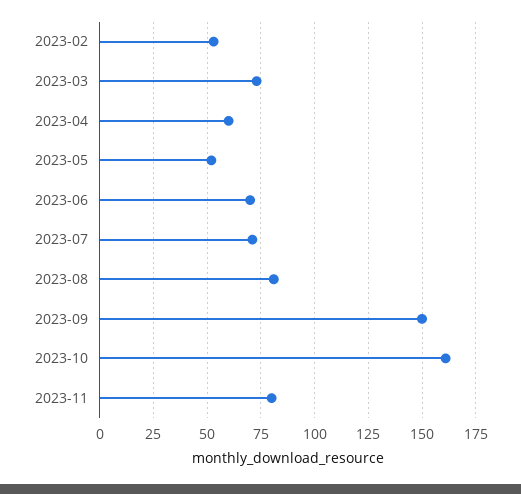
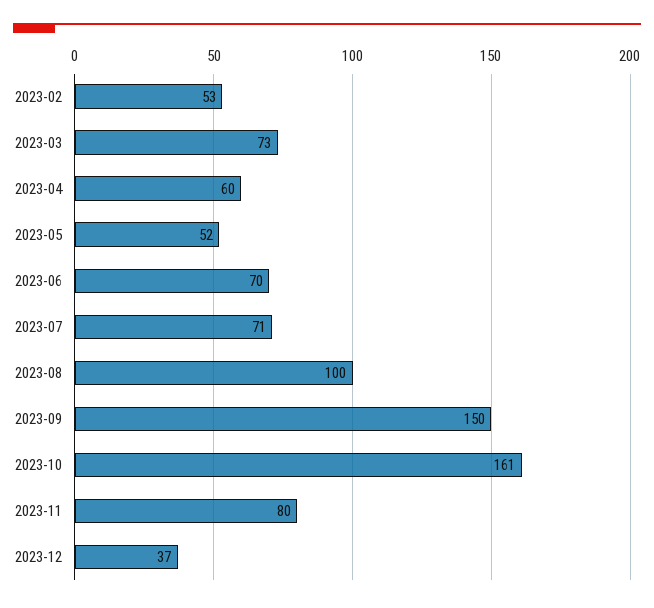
2023-08: 80 -> 100
2023-12: none -> 37

